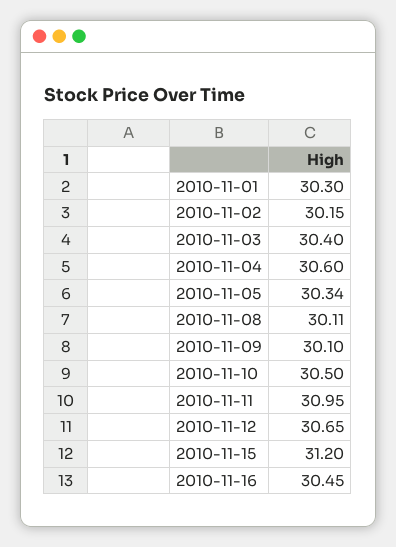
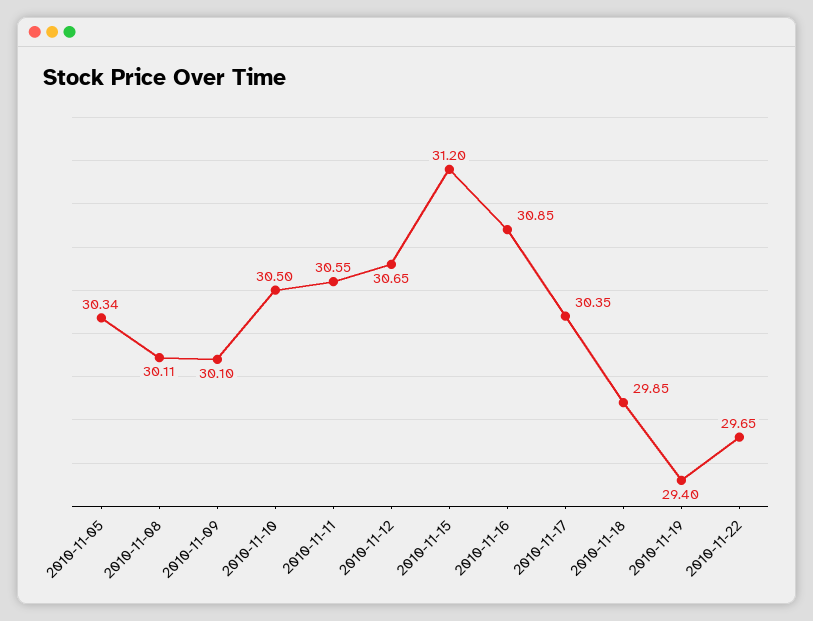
2010-11-01: 30.3 -> none
2010-11-02: 30.15 -> none
2010-11-03: 30.4 -> none
2010-11-04: 30.6 -> none
2010-11-11: 30.95 -> 30.55
2010-11-16: 30.45 -> 30.85
2010-11-17: none -> 30.35
2010-11-18: none -> 29.85
2010-11-19: none -> 29.4
2010-11-22: none -> 29.65

